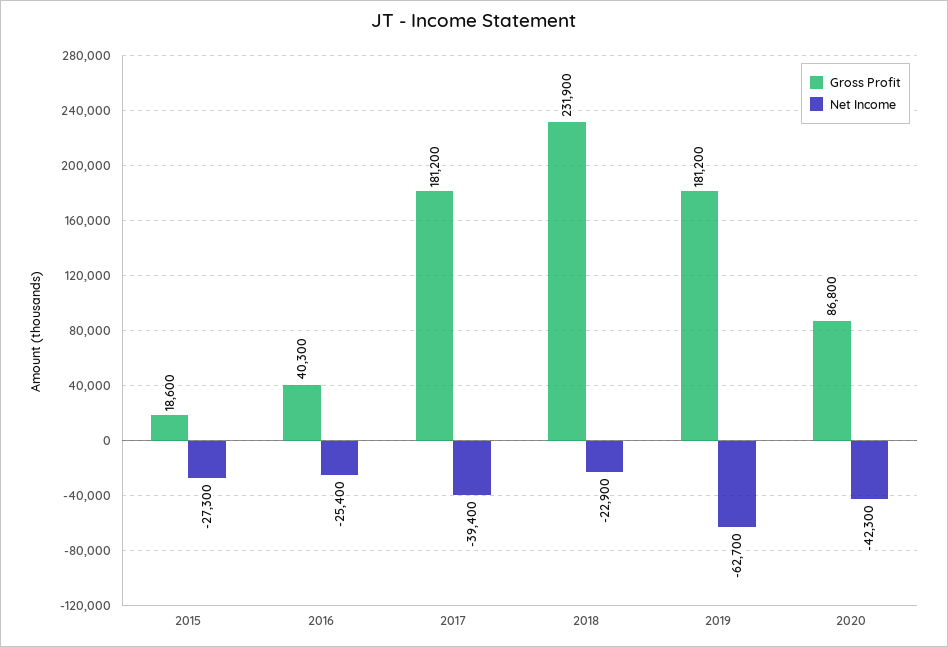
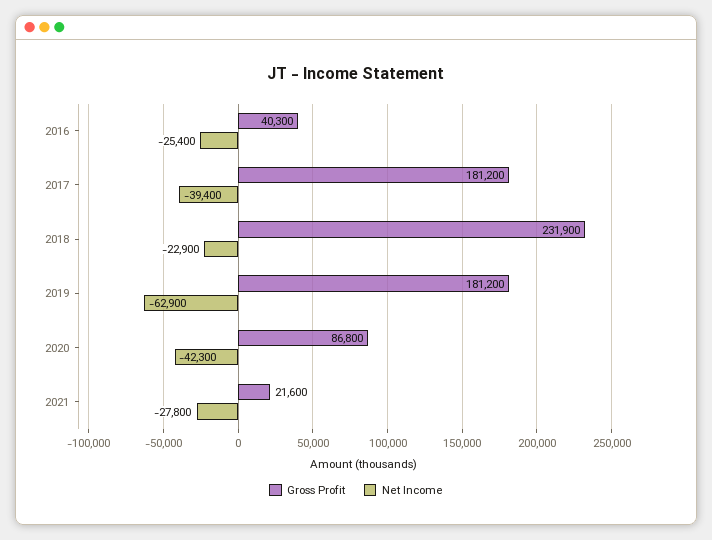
Gross Profit, 2015: 18600 -> none
Net Income, 2015: -27300 -> none
Net Income, 2019: -62700 -> -62900
Gross Profit, 2021: none -> 21600
Net Income, 2021: none -> -27800

